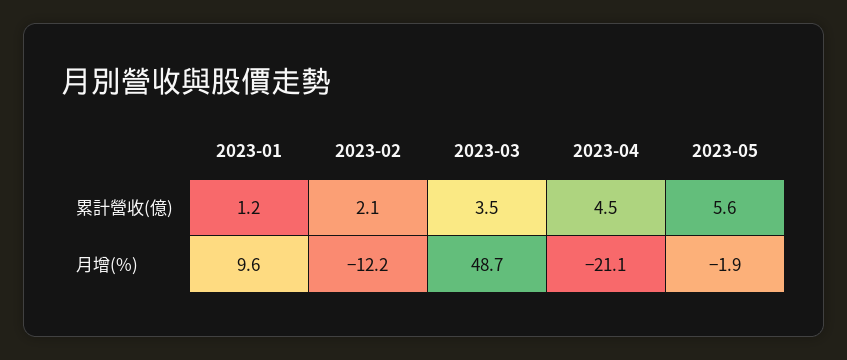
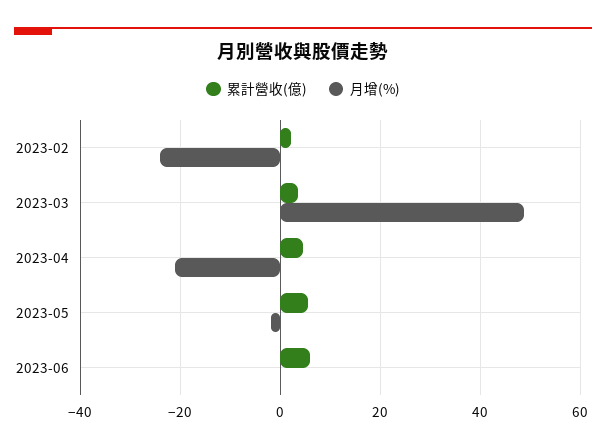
累計營收(億), 2023-01: 1.2 -> none
月增(%), 2023-01: 9.6 -> none
月增(%), 2023-02: -12.2 -> -24
累計營收(億), 2023-06: none -> 6
月增(%), 2023-06: none -> 0

